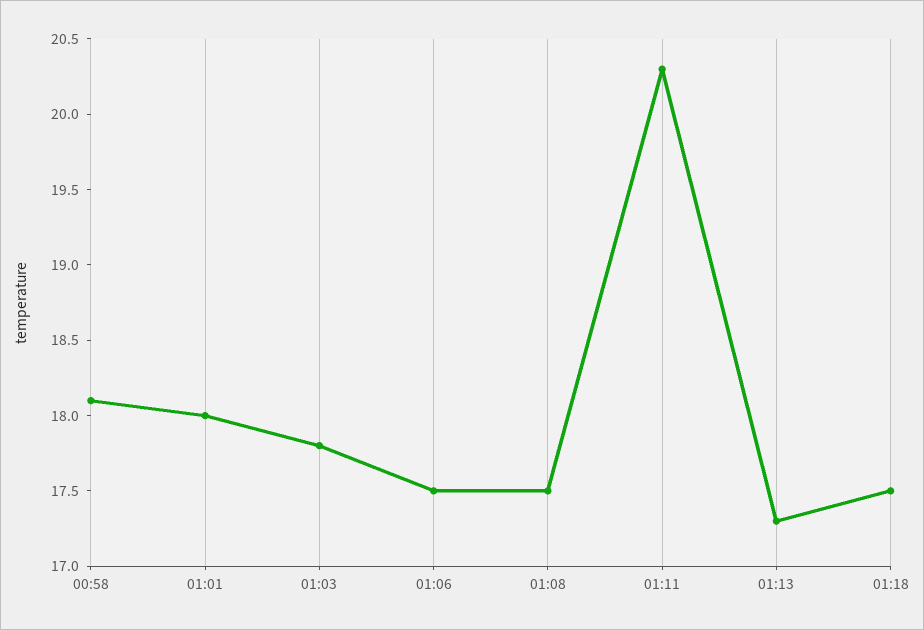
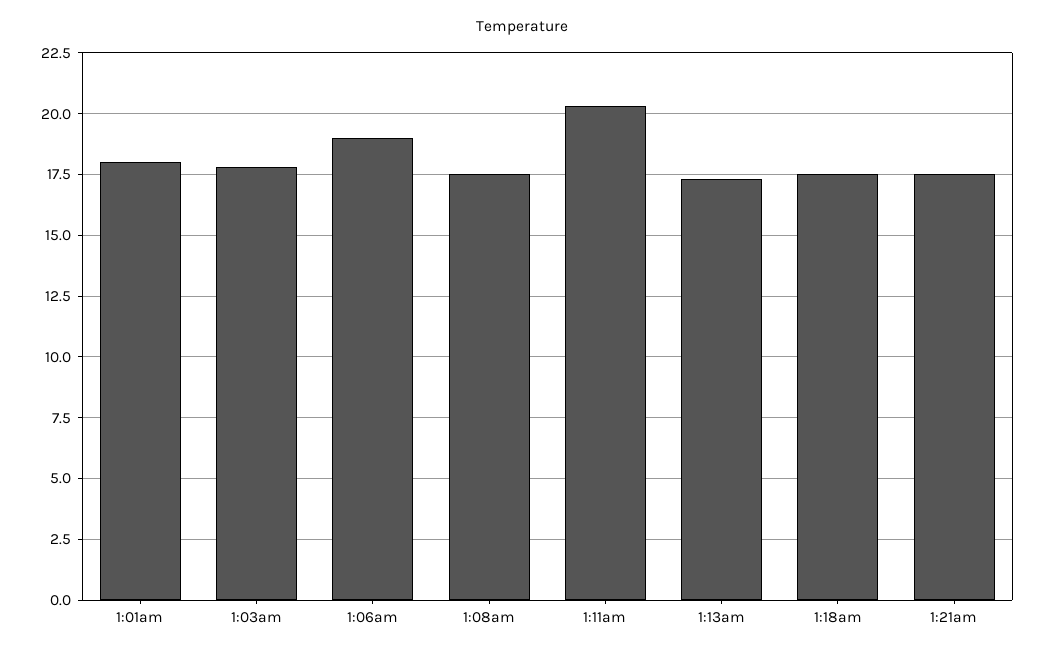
00:58: 18.1 -> none
01:06: 17.5 -> 19
1:21am: none -> 17.5

